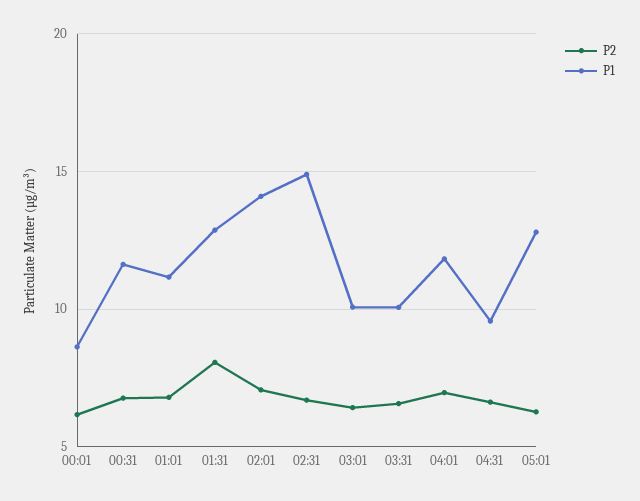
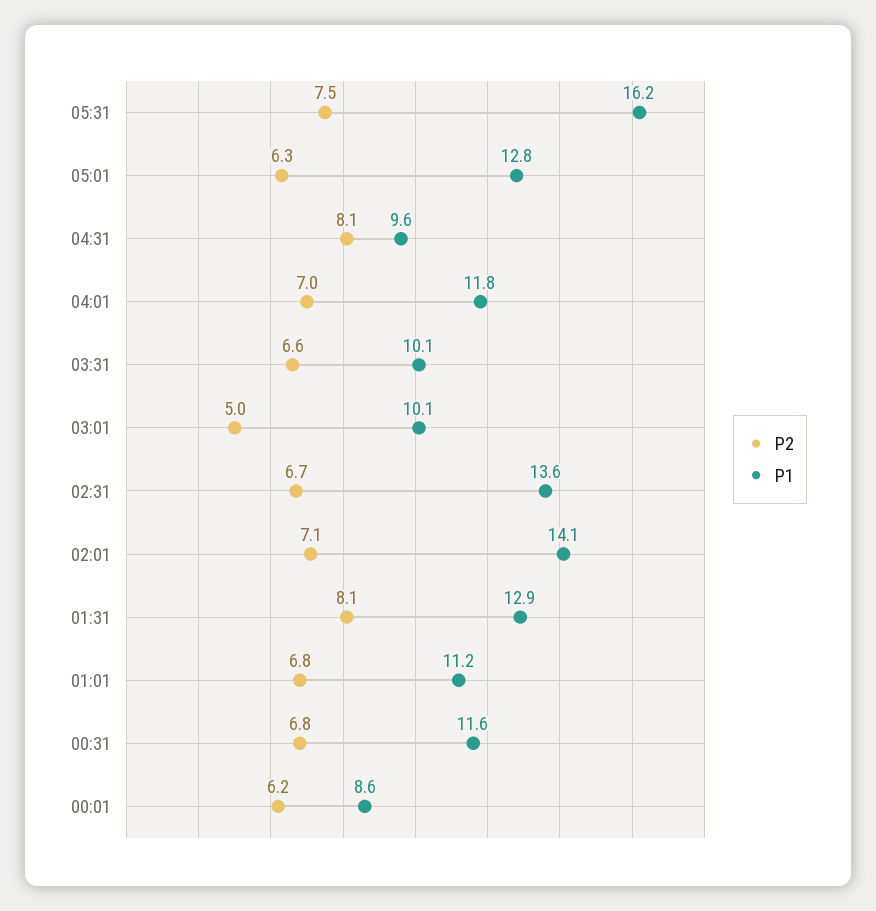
P1, 02:31: 15 -> 13.6
P2, 03:01: 6.5 -> 5
P2, 04:31: 6.5 -> 8.1
P2, 05:31: none -> 7.5
P1, 05:31: none -> 16.2

